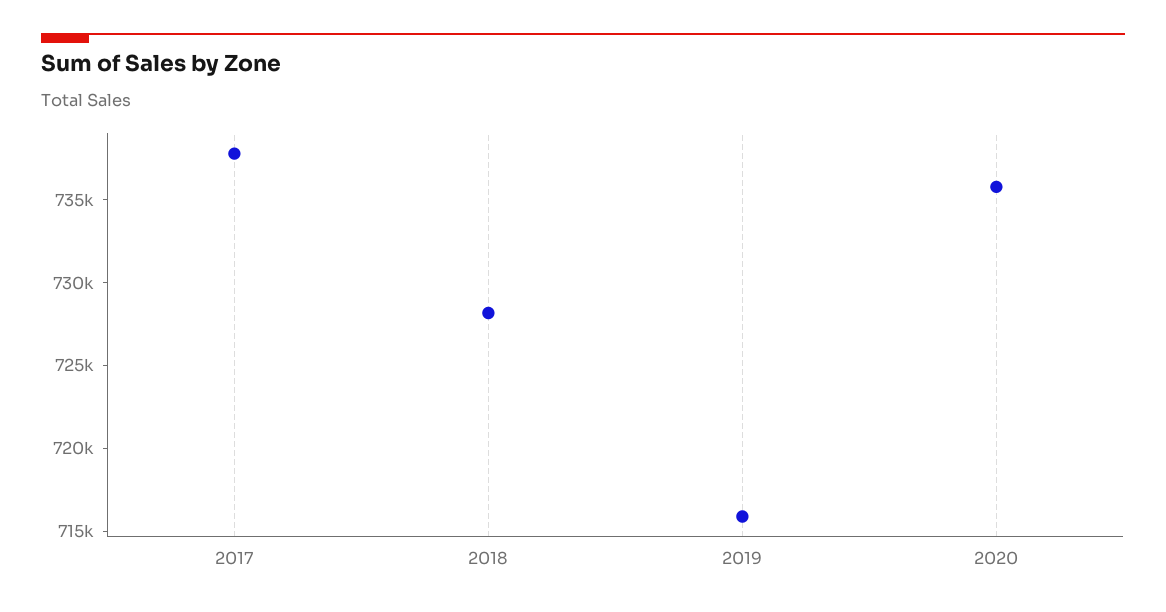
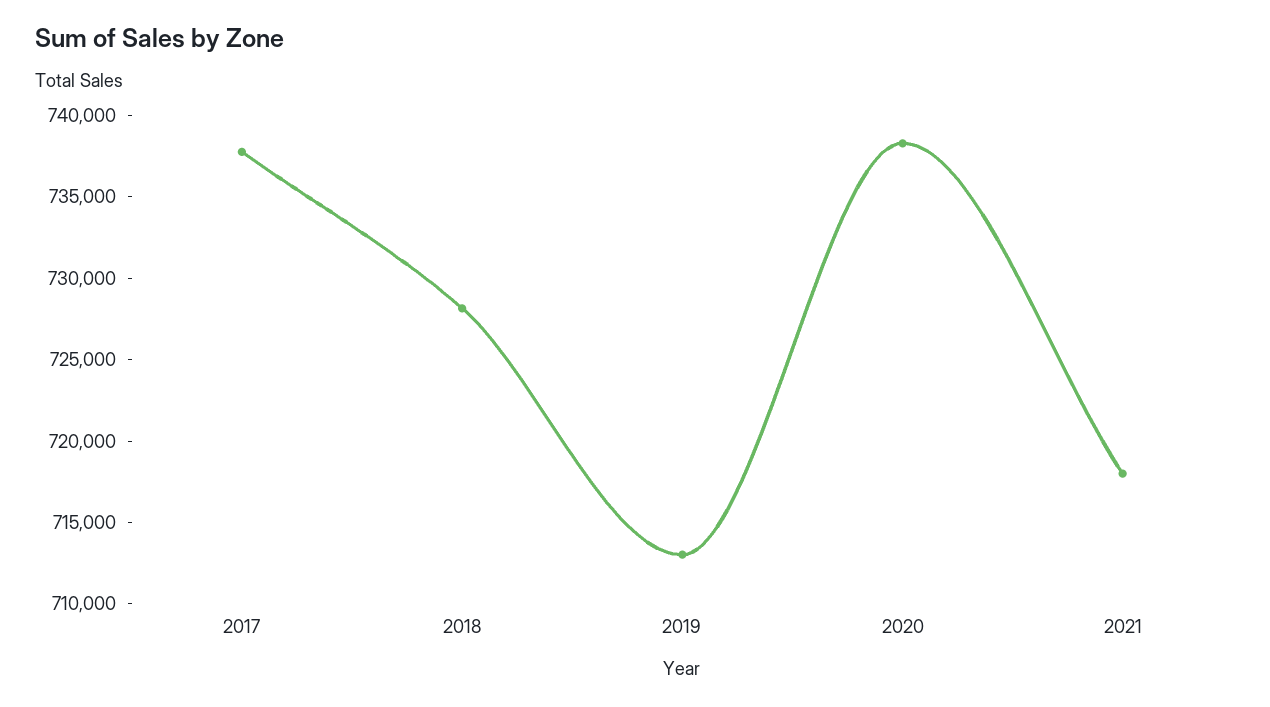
2019: 716000 -> 713000
2020: 736000 -> 738000
2021: none -> 718000

